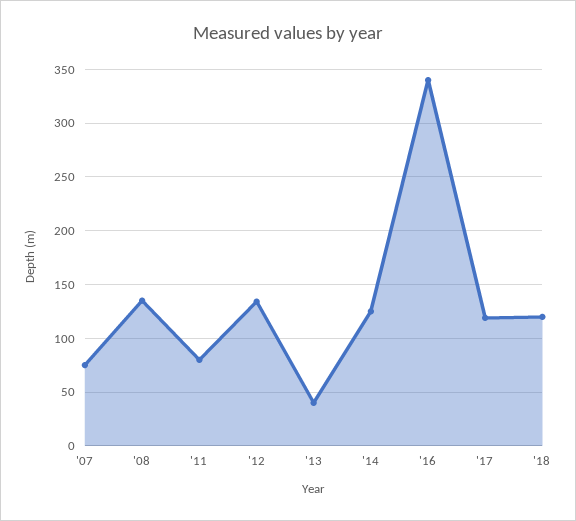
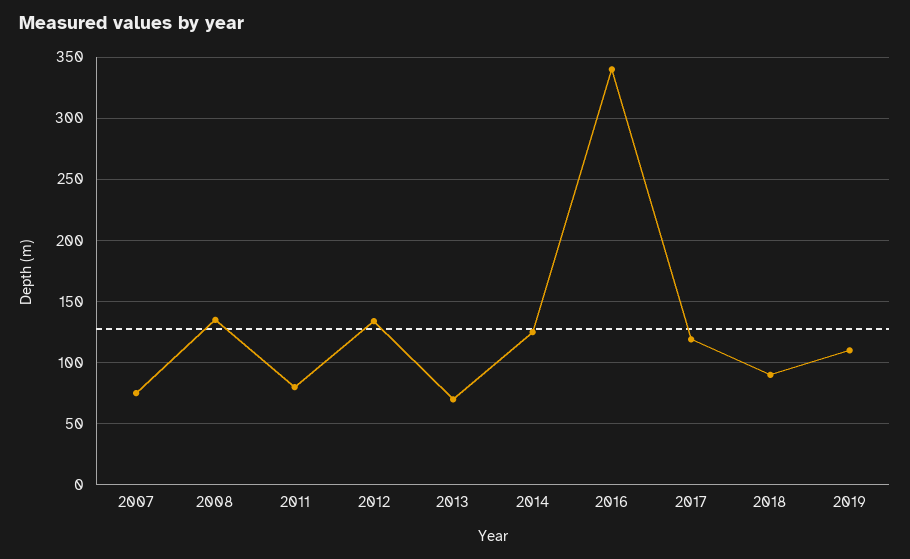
'13: 40 -> 70
'18: 120 -> 90
2019: none -> 110

